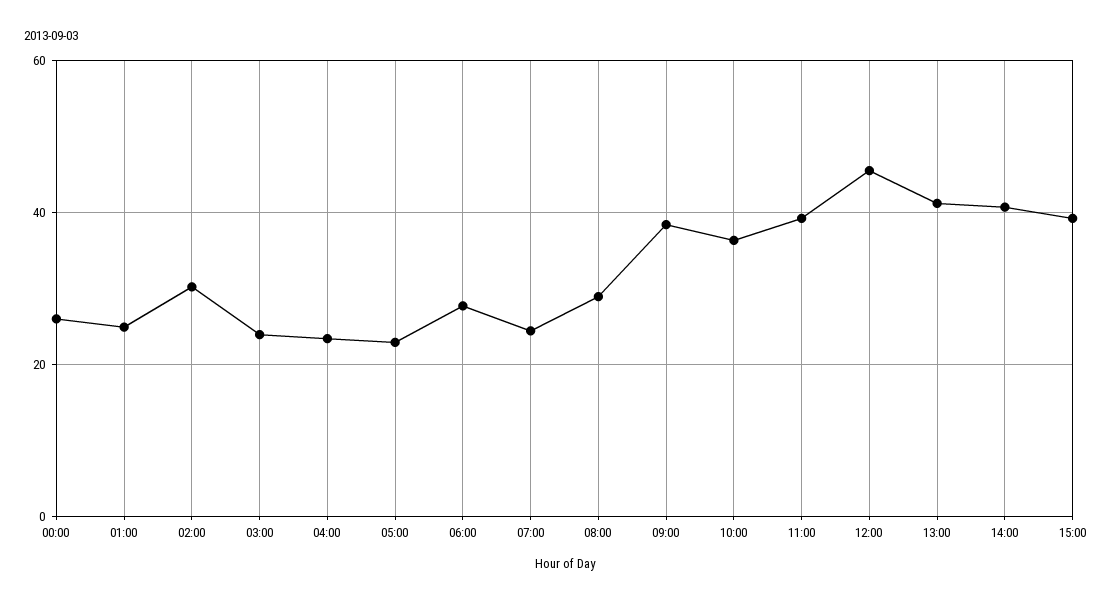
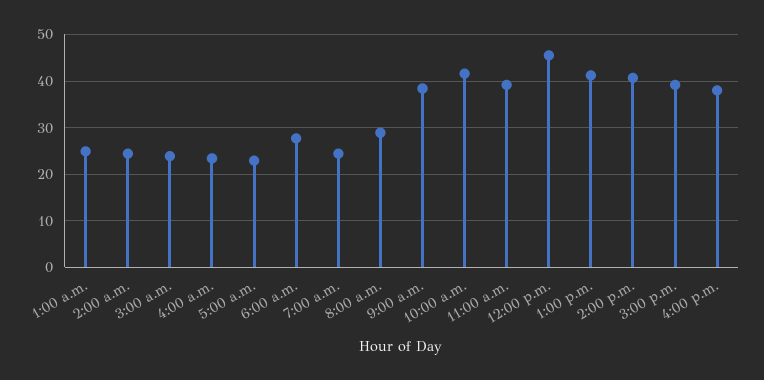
00:00: 26 -> none
02:00: 30 -> 24
10:00: 36 -> 42
4:00 p.m.: none -> 38

